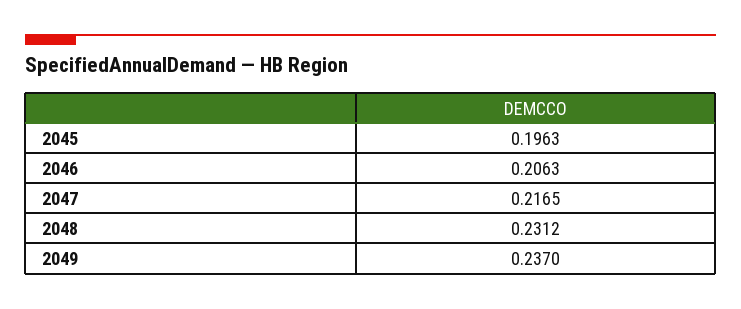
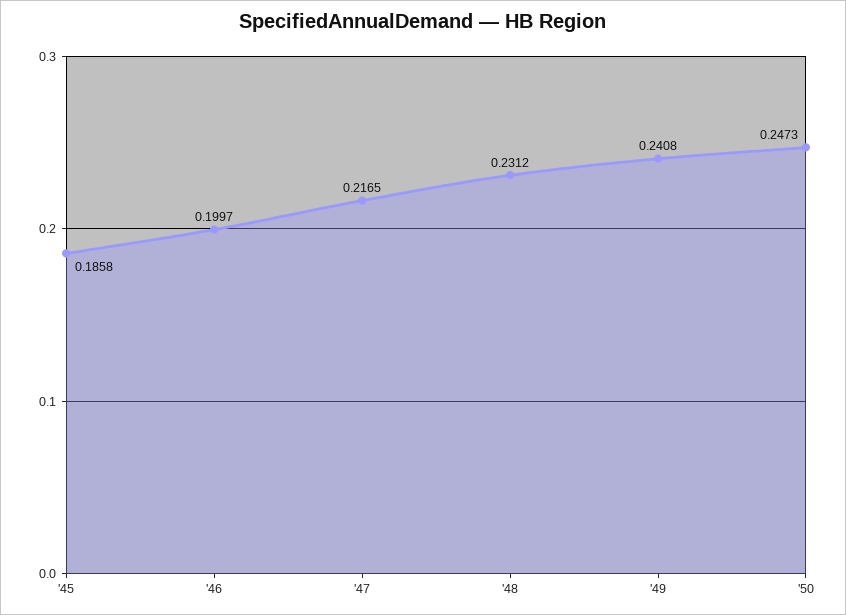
2045: 0.1963 -> 0.1858
2046: 0.2063 -> 0.1997
2049: 0.237 -> 0.2408
'50: none -> 0.2473

